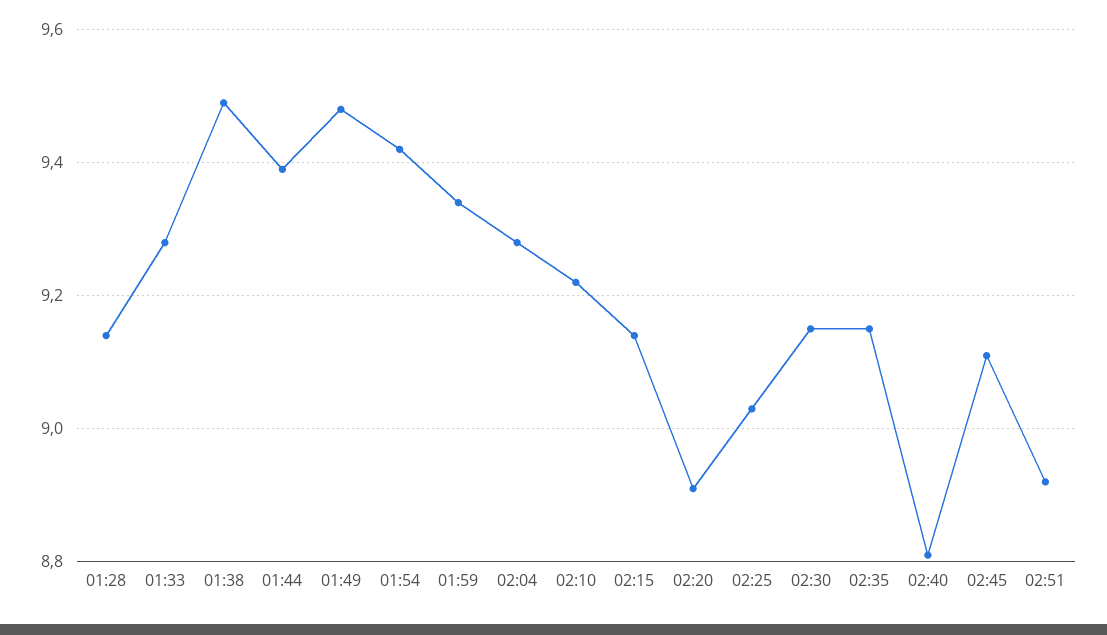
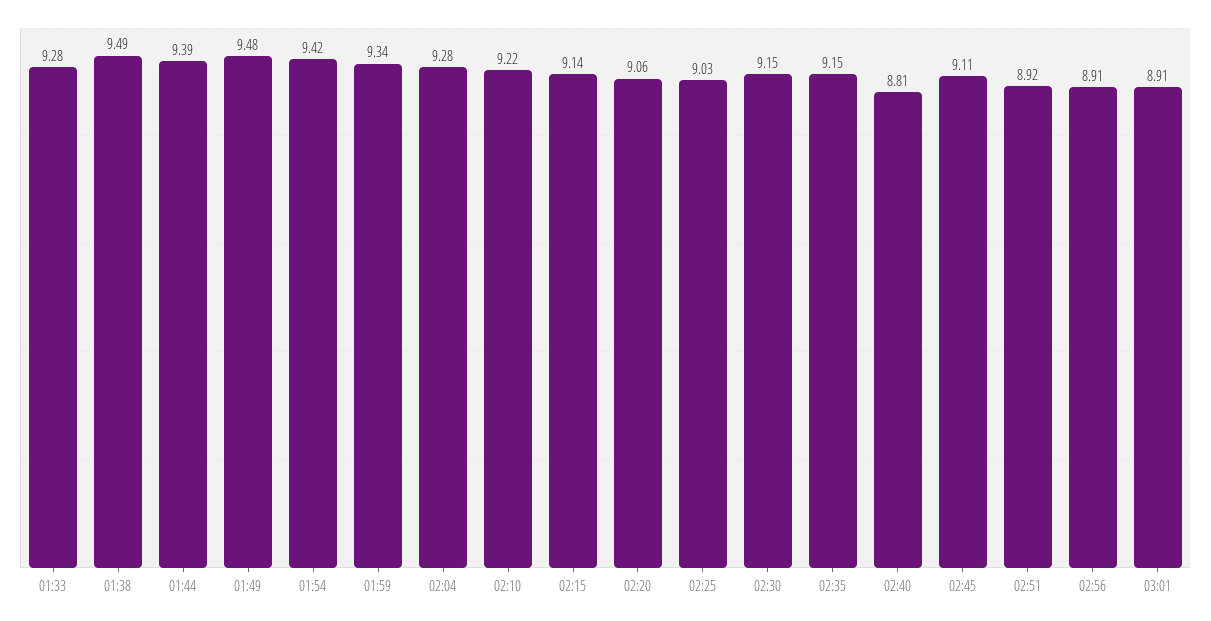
01:28: 9.15 -> none
02:20: 8.9 -> 9.06
02:56: none -> 8.91
03:01: none -> 8.91

